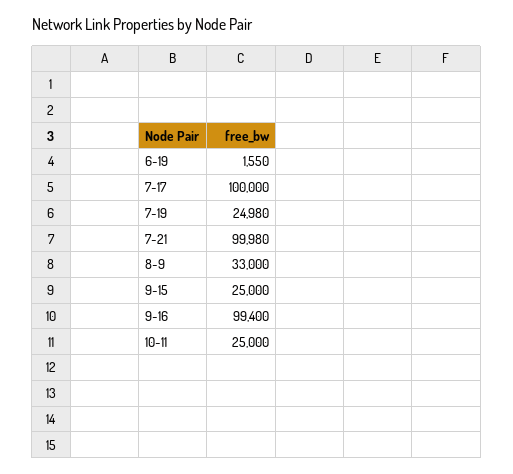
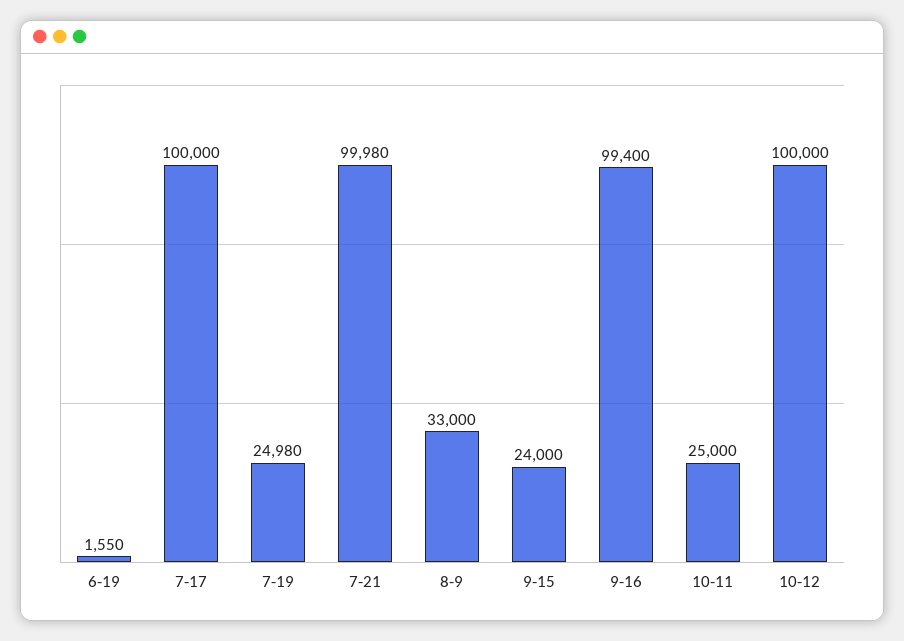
9-15: 25000 -> 24000
10-12: none -> 100000

